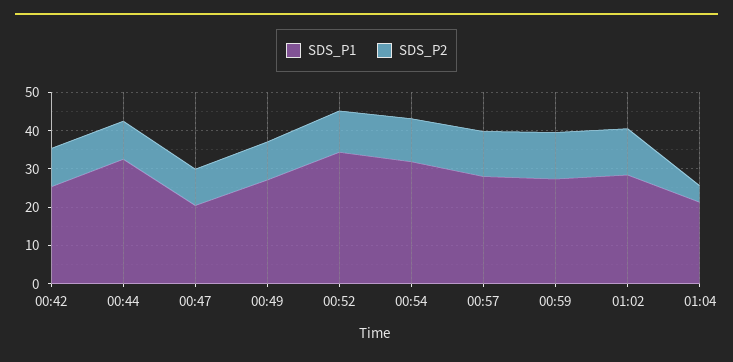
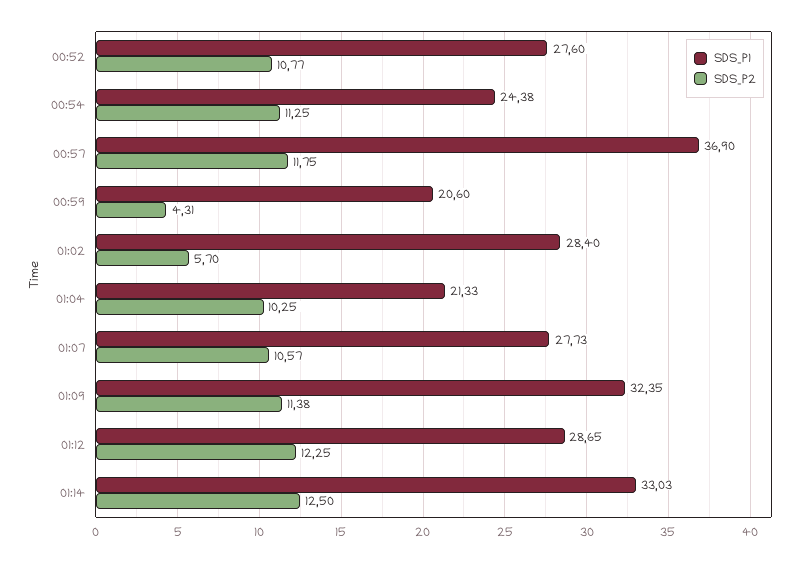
SDS_P1, 00:42: 25 -> none
SDS_P2, 00:42: 10 -> none
SDS_P1, 00:44: 32.5 -> none
SDS_P2, 00:44: 10 -> none
SDS_P1, 00:47: 20 -> none
SDS_P2, 00:47: 10 -> none
SDS_P1, 00:49: 27.5 -> none
SDS_P2, 00:49: 10 -> none
SDS_P1, 00:52: 35 -> 27.6
SDS_P1, 00:54: 32.5 -> 24.38
SDS_P1, 00:57: 27.5 -> 36.9
SDS_P1, 00:59: 27.5 -> 20.6
SDS_P2, 00:59: 12.5 -> 4.31
SDS_P2, 01:02: 12.5 -> 5.7
SDS_P2, 01:04: 5 -> 10.25
SDS_P1, 01:07: none -> 27.73
SDS_P2, 01:07: none -> 10.57
SDS_P1, 01:09: none -> 32.35
SDS_P2, 01:09: none -> 11.38
SDS_P1, 01:12: none -> 28.65
SDS_P2, 01:12: none -> 12.25
SDS_P1, 01:14: none -> 33.03
SDS_P2, 01:14: none -> 12.5

